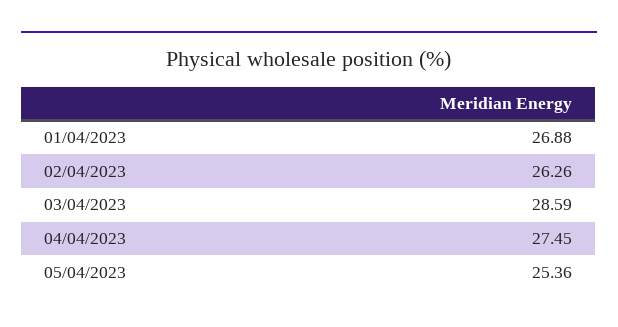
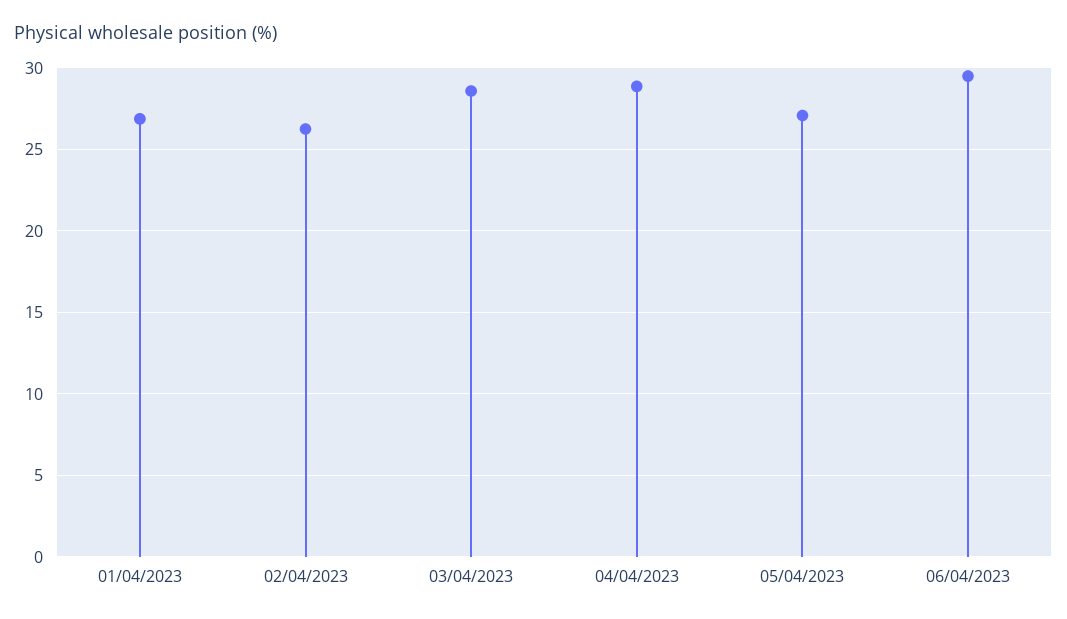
04/04/2023: 27.45 -> 29
05/04/2023: 25.36 -> 27
06/04/2023: none -> 29.5

